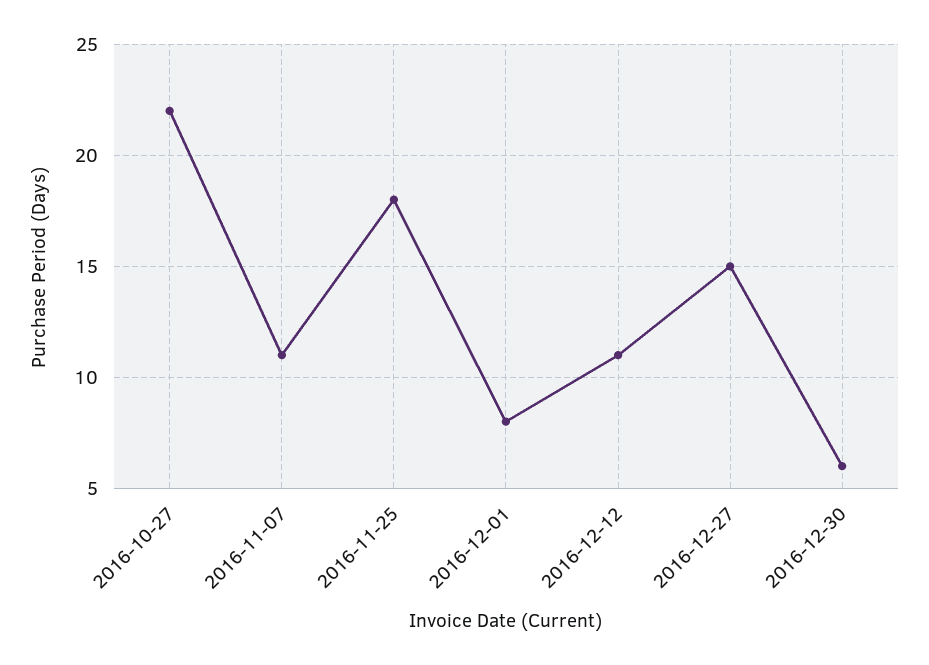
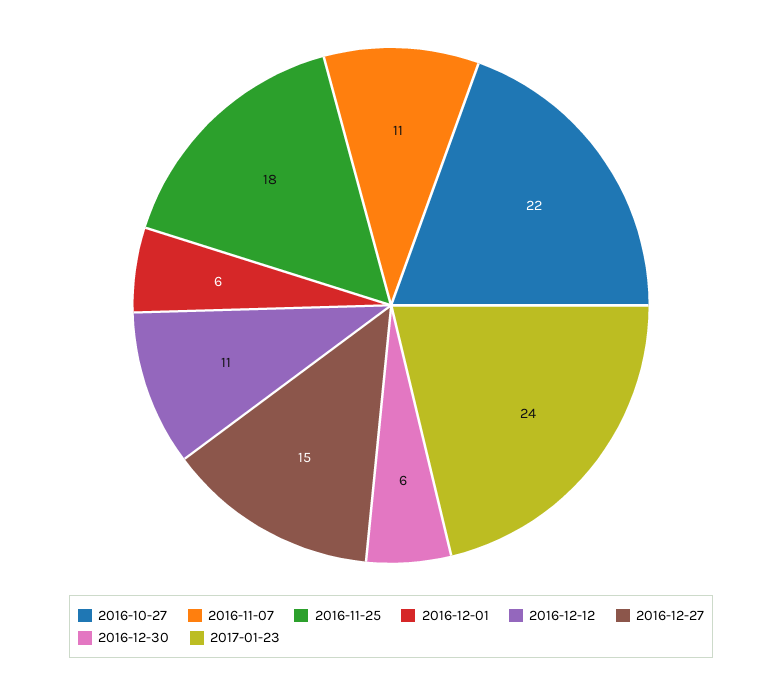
2016-12-01: 8 -> 6
2017-01-23: none -> 24

